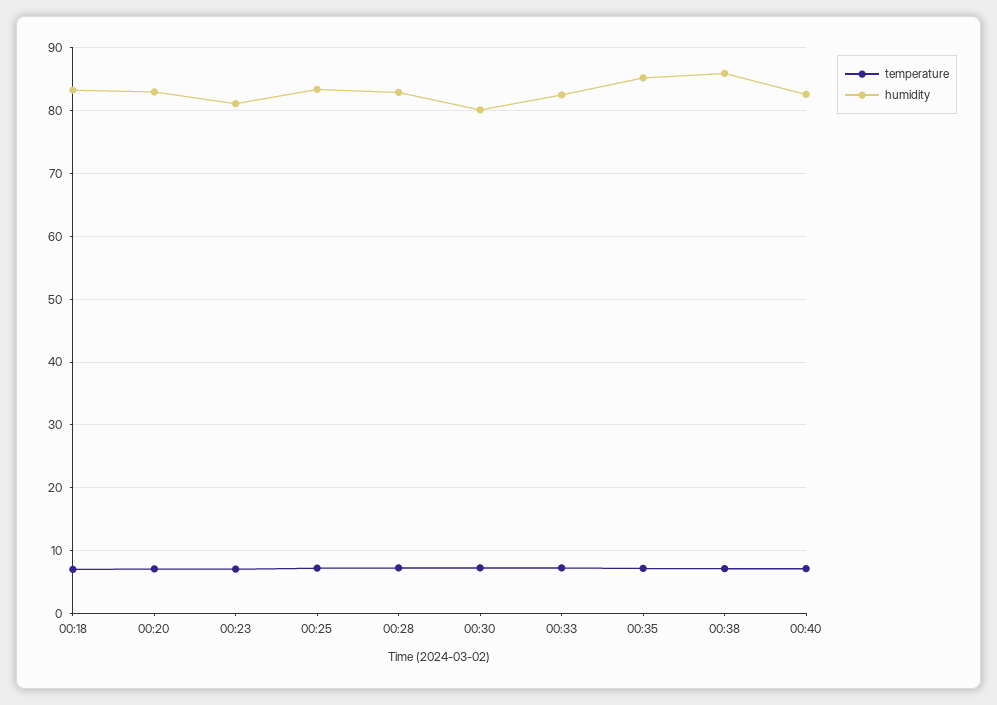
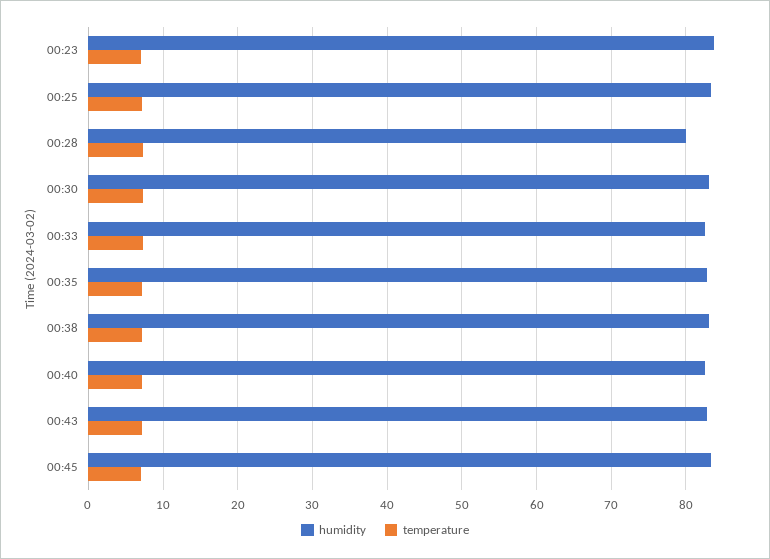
temperature, 00:18: 7 -> none
humidity, 00:18: 83 -> none
temperature, 00:20: 7 -> none
humidity, 00:20: 83 -> none
humidity, 00:23: 81 -> 84
humidity, 00:28: 83 -> 80
humidity, 00:30: 80 -> 83
humidity, 00:35: 85 -> 83
humidity, 00:38: 86 -> 83
humidity, 00:43: none -> 83
temperature, 00:43: none -> 7
humidity, 00:45: none -> 83
temperature, 00:45: none -> 7

